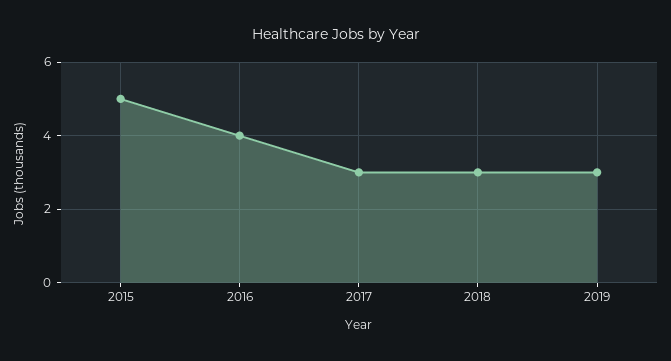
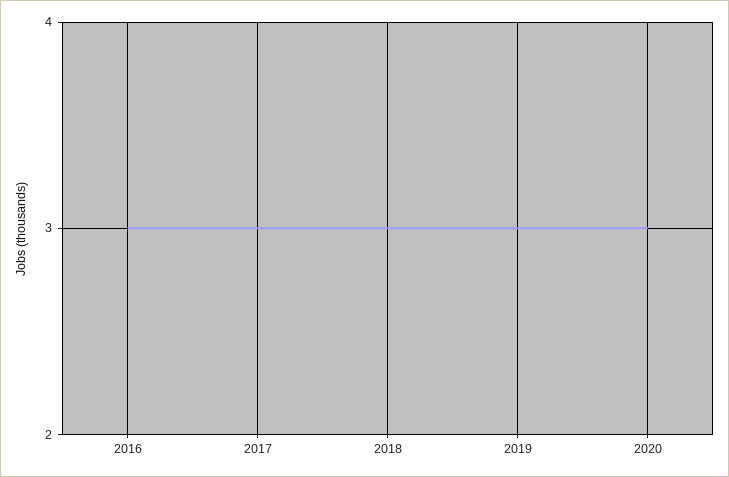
2015: 5 -> none
2016: 4 -> 3
2020: none -> 3

